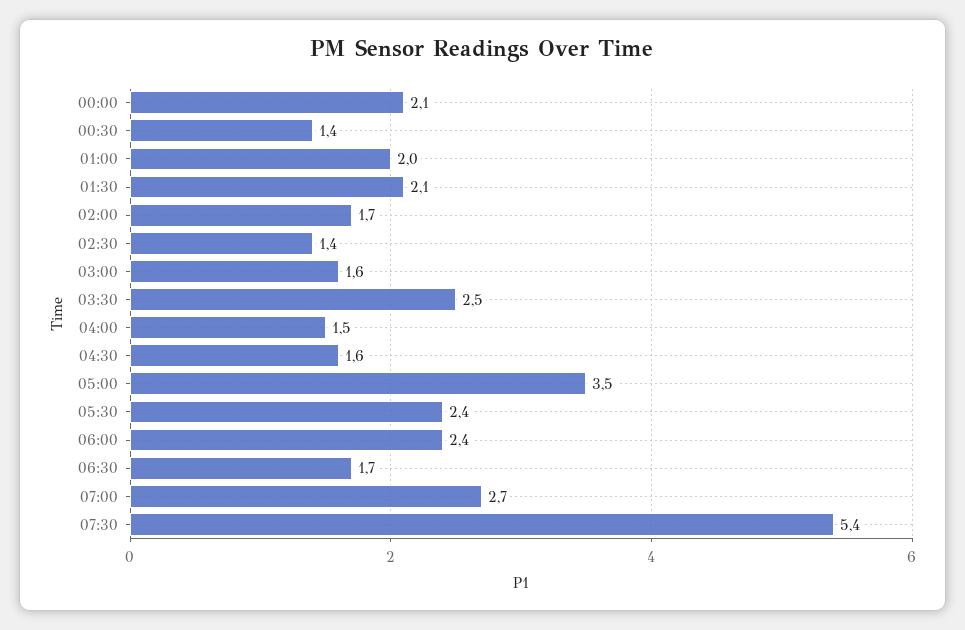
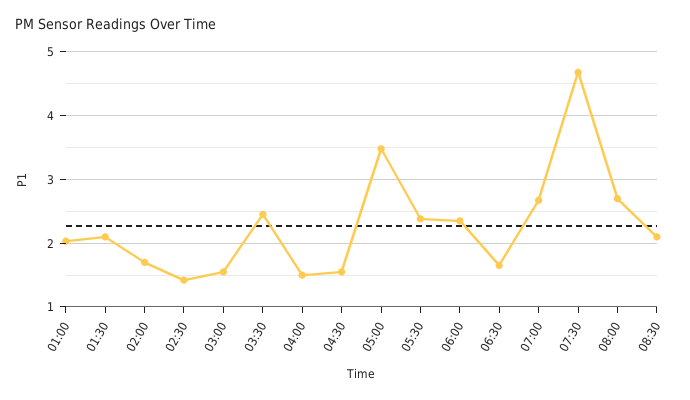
00:00: 2.1 -> none
00:30: 1.4 -> none
07:30: 5.4 -> 4.7
08:00: none -> 2.7
08:30: none -> 2.1

